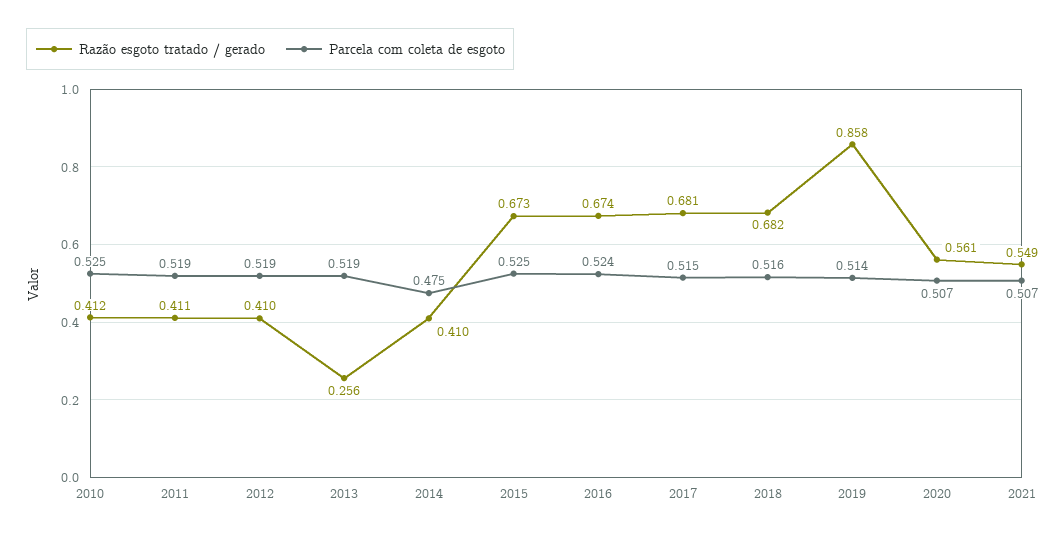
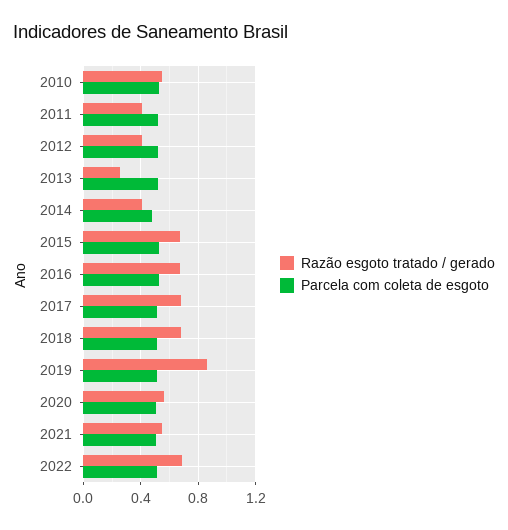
Razão esgoto tratado / gerado, 2010: 0.412 -> 0.55
Razão esgoto tratado / gerado, 2022: none -> 0.7
Parcela com coleta de esgoto, 2022: none -> 0.5

